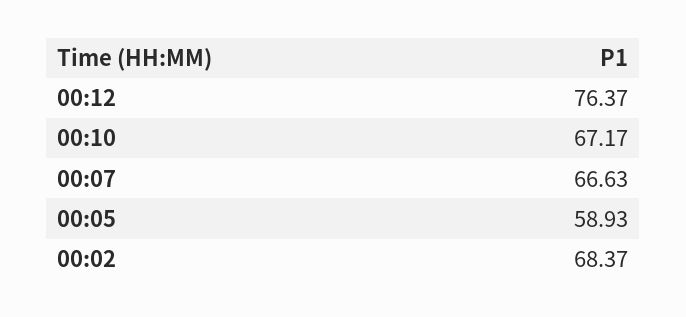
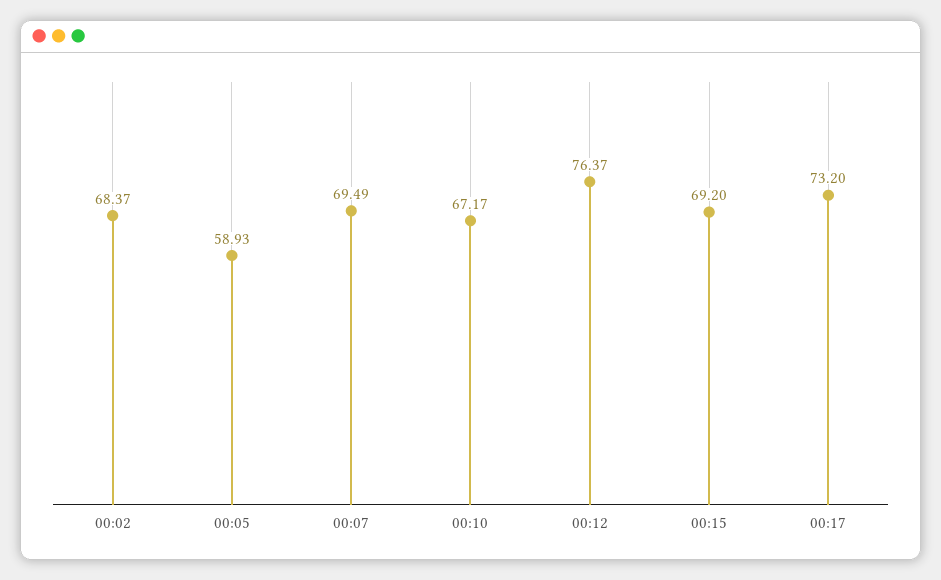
00:07: 66.63 -> 69.49
00:15: none -> 69.2
00:17: none -> 73.2

